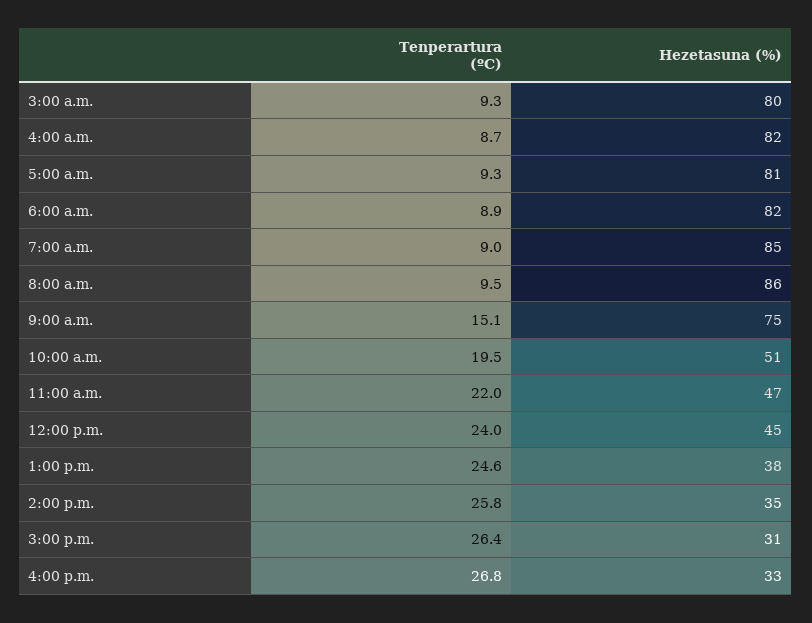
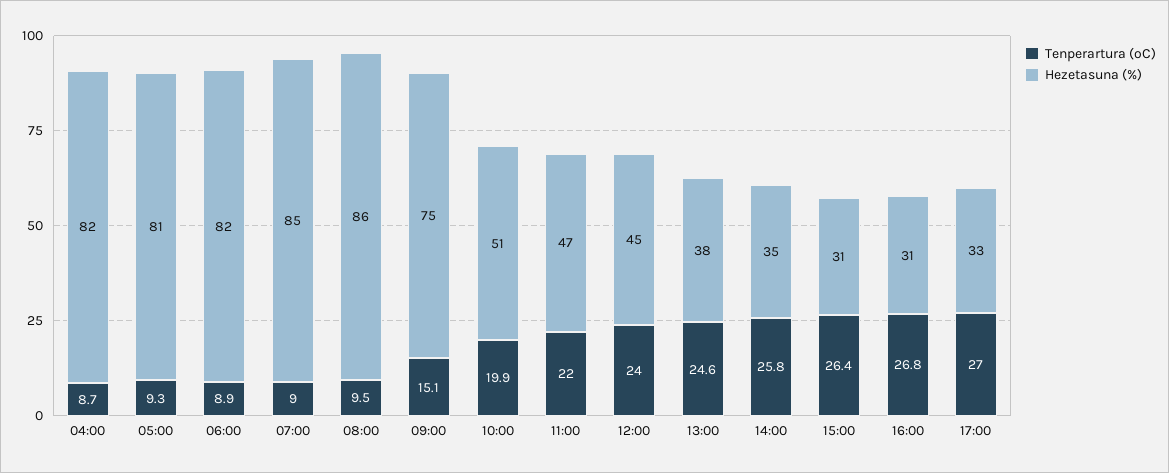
Tenperartura (ºC), 3:00 a.m.: 9.3 -> none
Hezetasuna (%), 3:00 a.m.: 80 -> none
Tenperartura (ºC), 10:00 a.m.: 19.5 -> 19.9
Hezetasuna (%), 4:00 p.m.: 33 -> 31
Tenperartura (ºC), 17:00: none -> 27
Hezetasuna (%), 17:00: none -> 33

